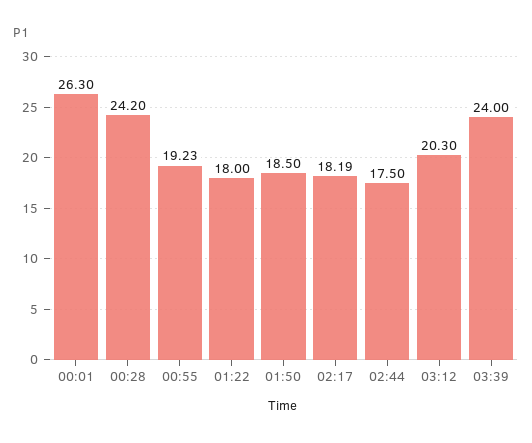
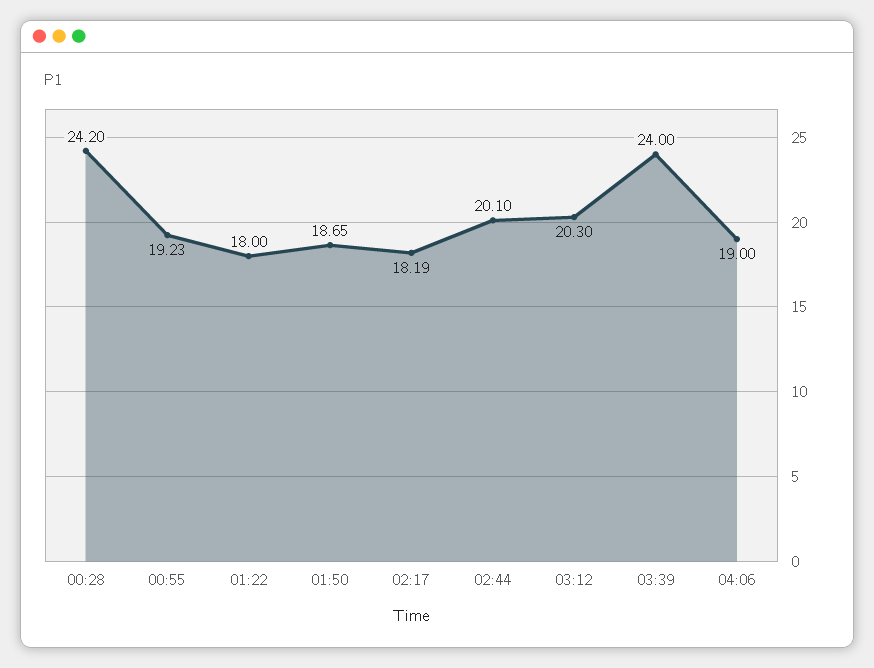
00:01: 26.3 -> none
01:50: 18.5 -> 18.65
02:44: 17.5 -> 20.1
04:06: none -> 19

